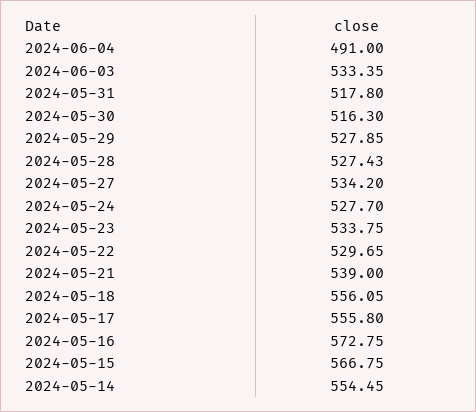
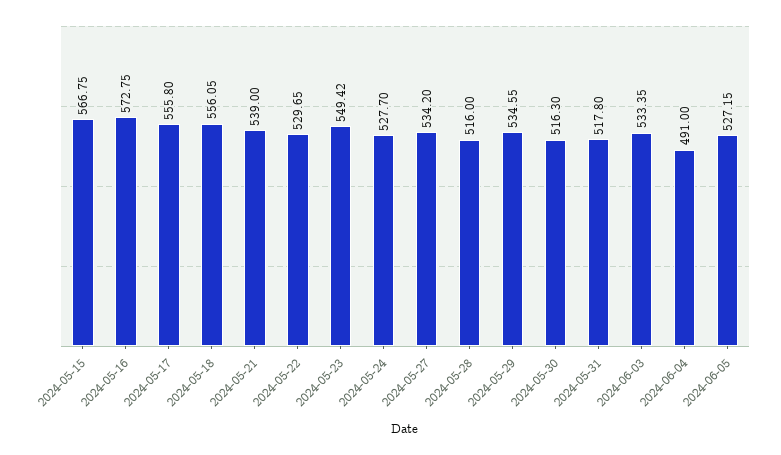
2024-05-29: 527.85 -> 534.55
2024-05-28: 527.43 -> 516
2024-05-23: 533.75 -> 549.42
2024-05-14: 554.45 -> none
2024-06-05: none -> 527.15

